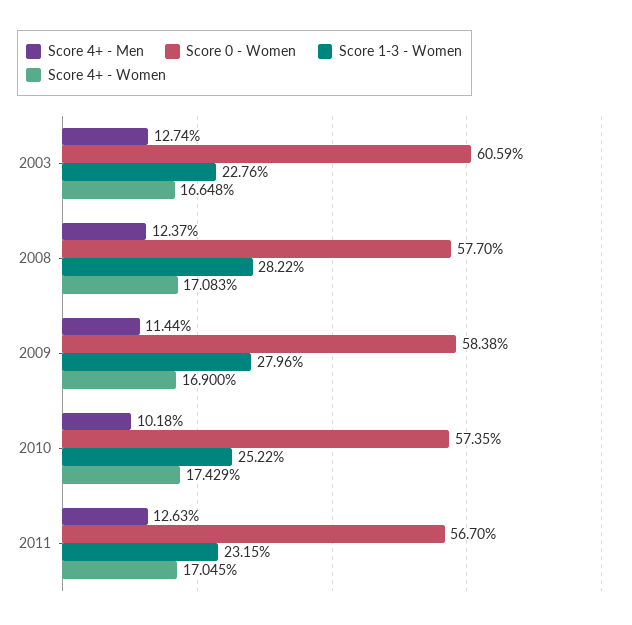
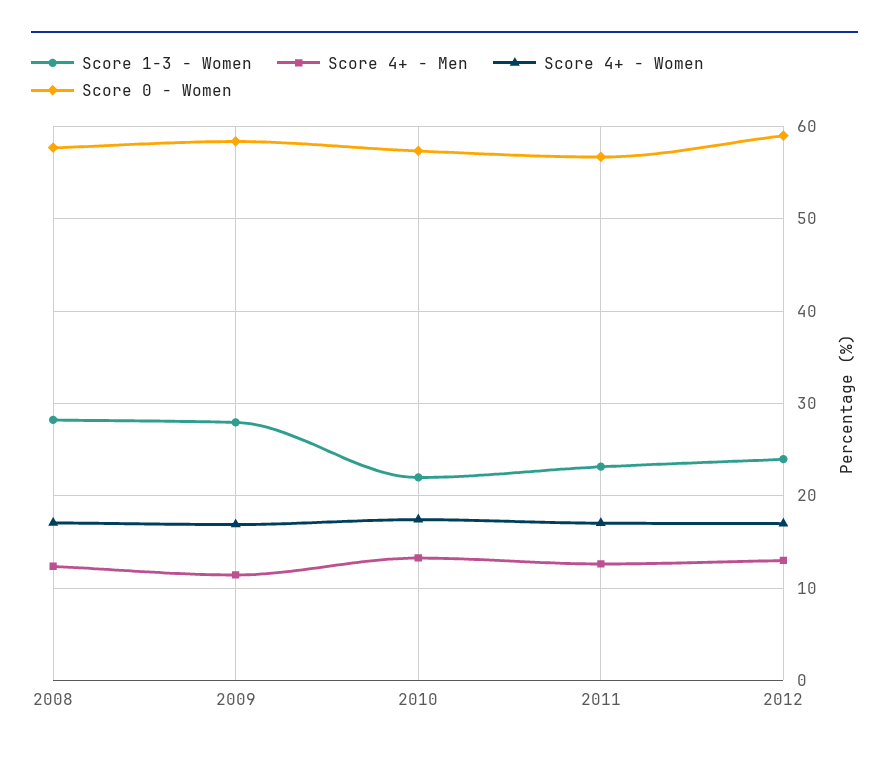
Score 4+ - Men, 2003: 12.74 -> none
Score 0 - Women, 2003: 60.59 -> none
Score 1-3 - Women, 2003: 22.76 -> none
Score 4+ - Women, 2003: 16.648 -> none
Score 4+ - Men, 2010: 10.18 -> 13
Score 1-3 - Women, 2010: 25.22 -> 22
Score 1-3 - Women, 2012: none -> 24
Score 4+ - Men, 2012: none -> 13
Score 4+ - Women, 2012: none -> 17
Score 0 - Women, 2012: none -> 59

